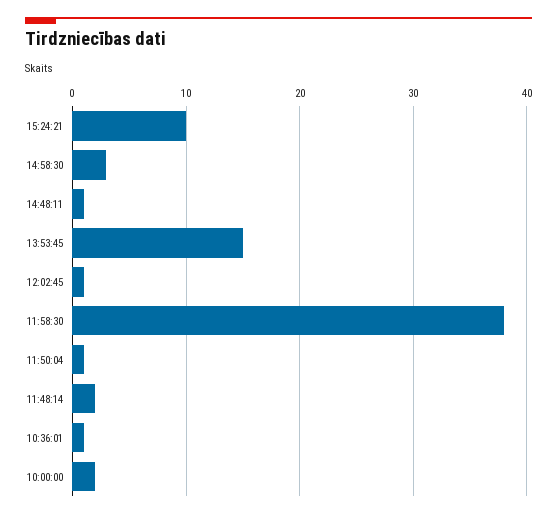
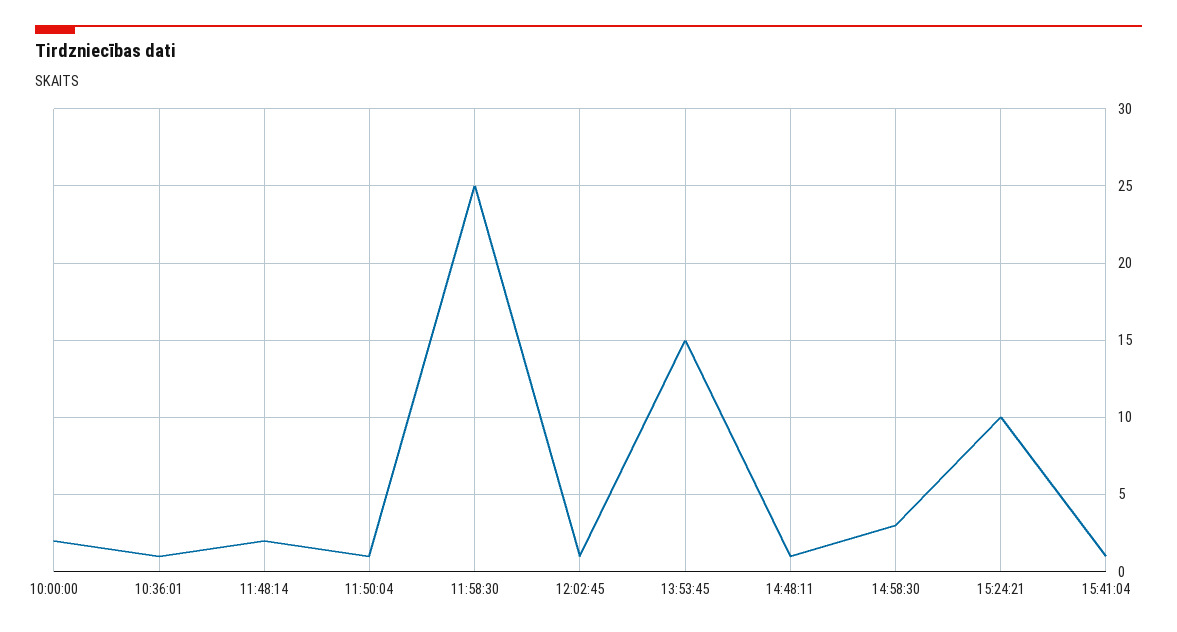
11:58:30: 38 -> 25
15:41:04: none -> 1

